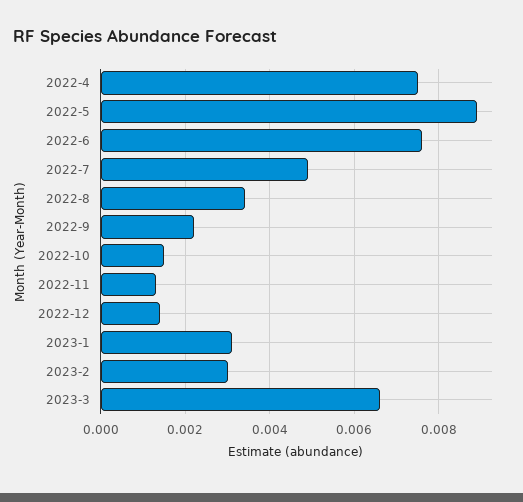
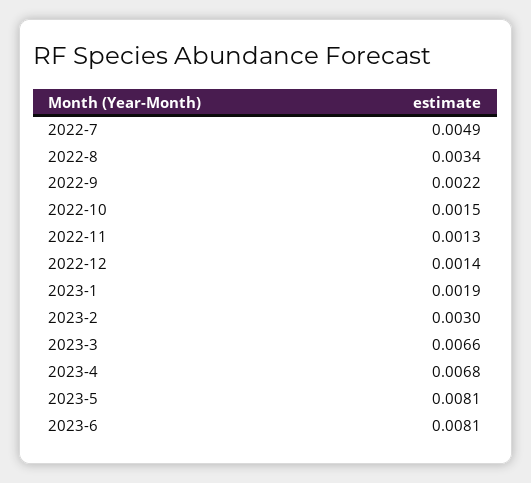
2022-4: 0.0075 -> none
2022-5: 0.009 -> none
2022-6: 0.0075 -> none
2023-1: 0.003 -> 0.0019
2023-4: none -> 0.0068
2023-5: none -> 0.0081
2023-6: none -> 0.0081

